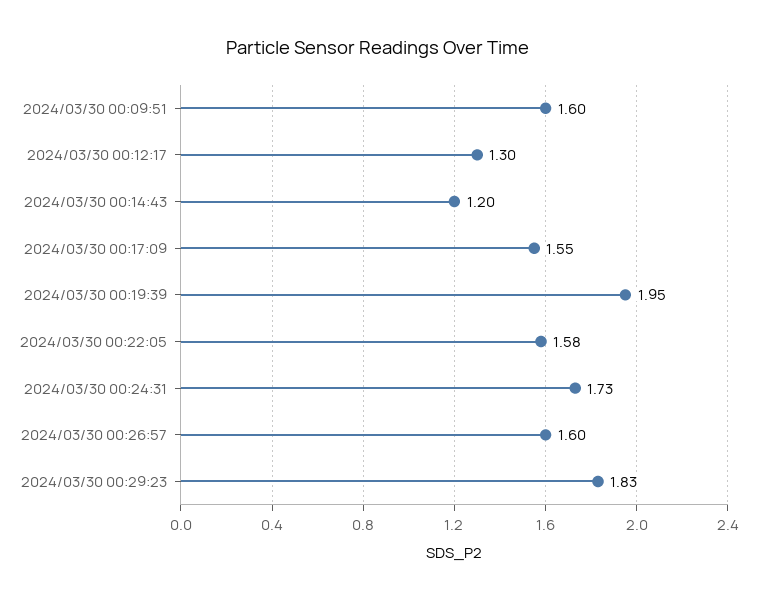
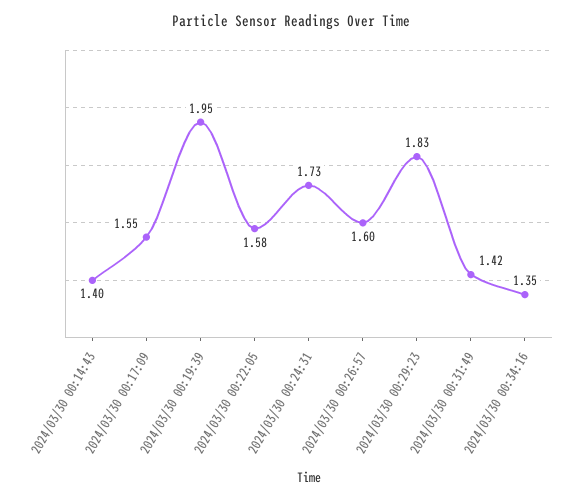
2024/03/30 00:09:51: 1.6 -> none
2024/03/30 00:12:17: 1.3 -> none
2024/03/30 00:14:43: 1.2 -> 1.4
2024/03/30 00:31:49: none -> 1.42
2024/03/30 00:34:16: none -> 1.35

